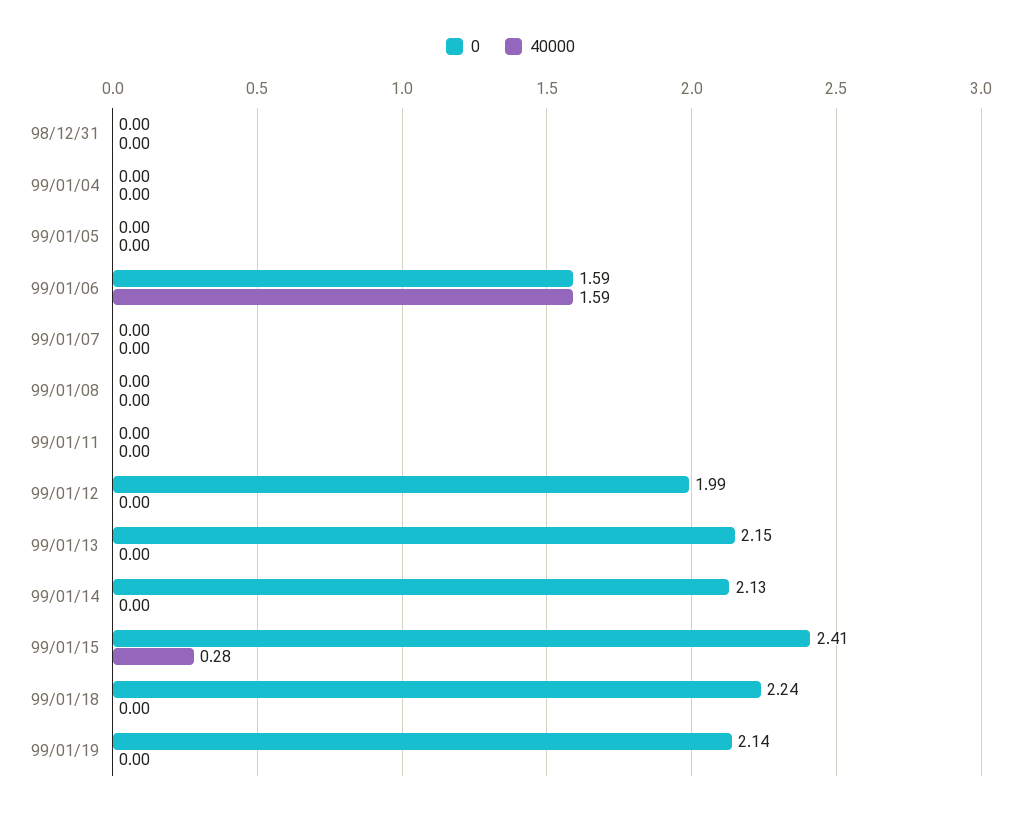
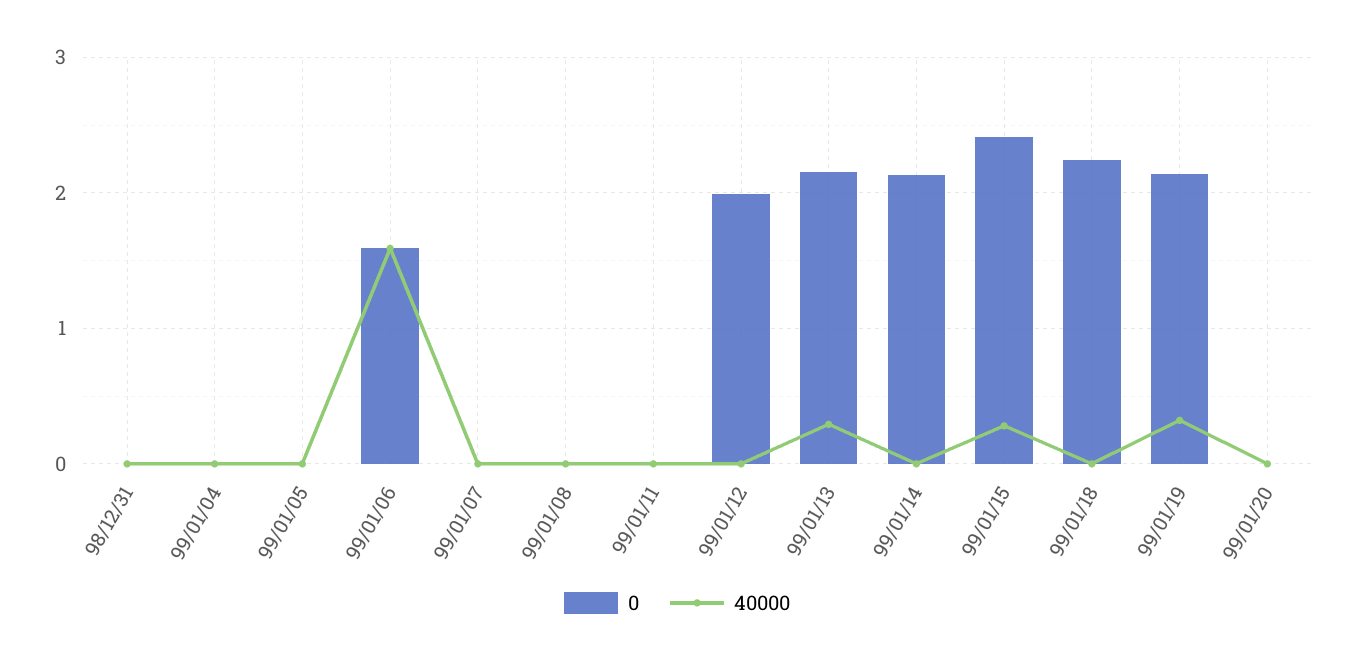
40000, 99/01/13: 0 -> 0.3
40000, 99/01/19: 0 -> 0.3
0, 99/01/20: none -> 0
40000, 99/01/20: none -> 0

